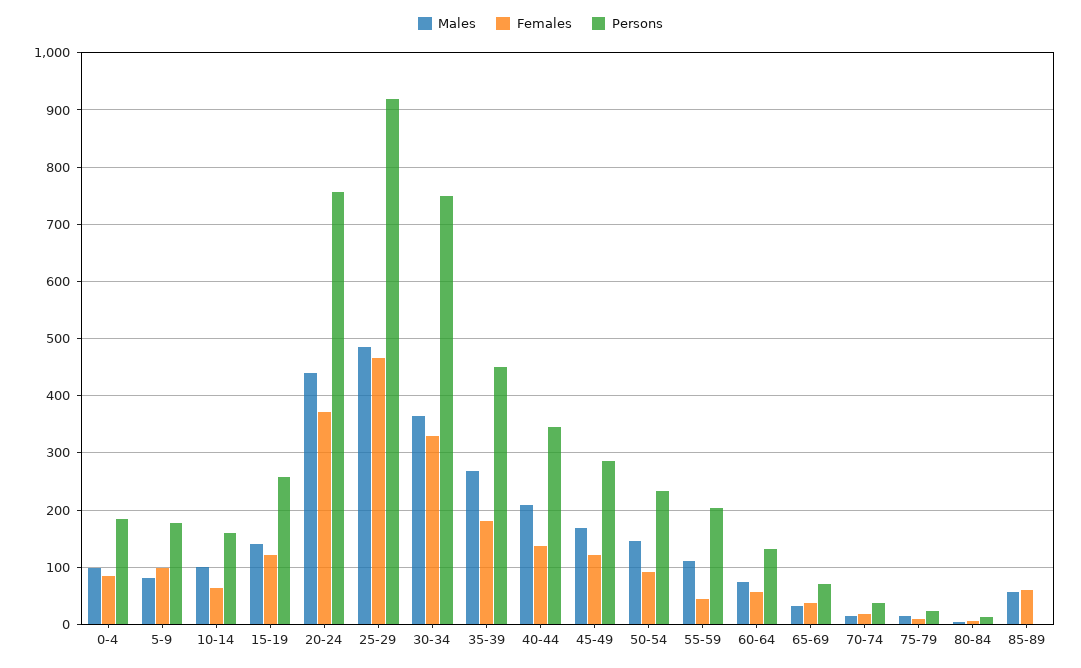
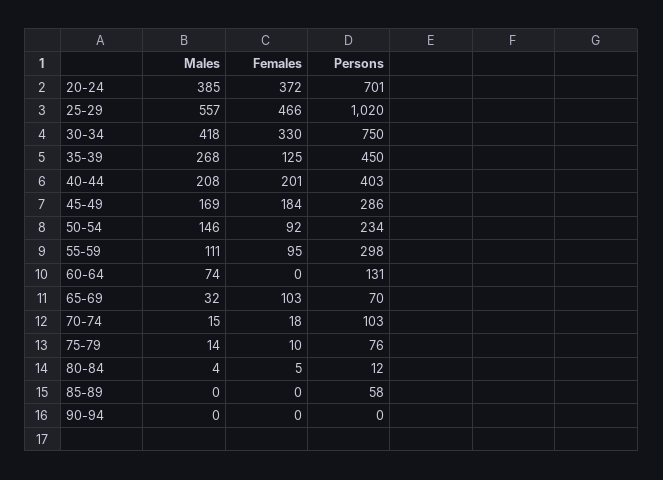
Males, 0-4: 100 -> none
Females, 0-4: 80 -> none
Persons, 0-4: 180 -> none
Males, 5-9: 80 -> none
Females, 5-9: 100 -> none
Persons, 5-9: 180 -> none
Males, 10-14: 100 -> none
Females, 10-14: 60 -> none
Persons, 10-14: 160 -> none
Males, 15-19: 140 -> none
Females, 15-19: 120 -> none
Persons, 15-19: 260 -> none
Males, 20-24: 440 -> 385
Persons, 20-24: 760 -> 701
Males, 25-29: 480 -> 557
Persons, 25-29: 920 -> 1020
Males, 30-34: 360 -> 418
Females, 35-39: 180 -> 125
Females, 40-44: 140 -> 201
Persons, 40-44: 340 -> 403
Females, 45-49: 120 -> 184
Females, 55-59: 40 -> 95
Persons, 55-59: 200 -> 298
Females, 60-64: 60 -> 0
Females, 65-69: 40 -> 103
Persons, 70-74: 40 -> 103
Persons, 75-79: 20 -> 76
Males, 85-89: 60 -> 0
Females, 85-89: 60 -> 0
Persons, 85-89: 0 -> 58
Males, 90-94: none -> 0
Females, 90-94: none -> 0
Persons, 90-94: none -> 0

